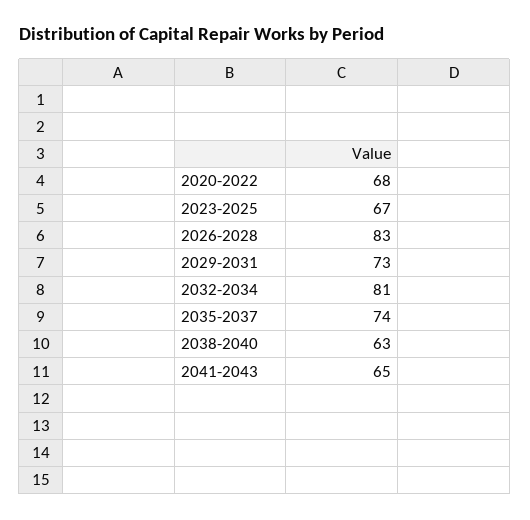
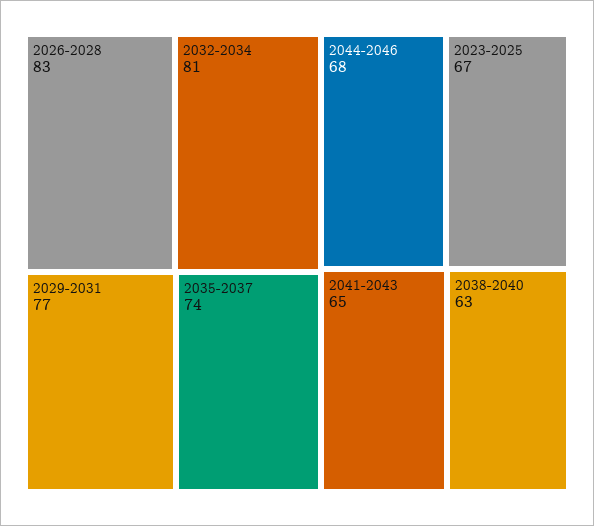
2020-2022: 68 -> none
2029-2031: 73 -> 77
2044-2046: none -> 68

